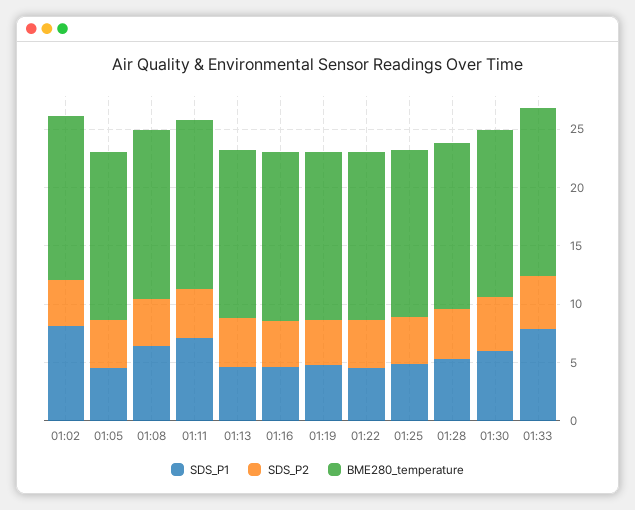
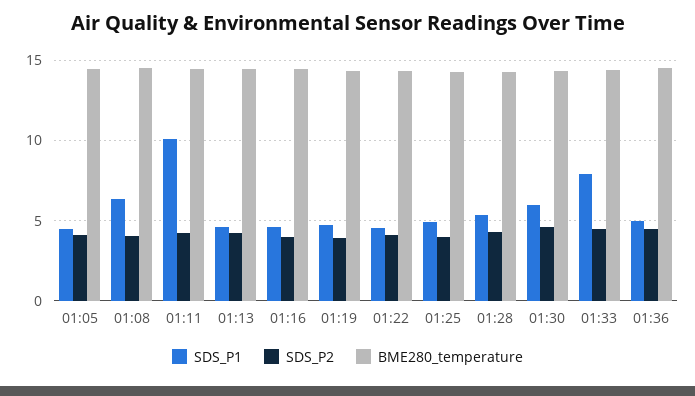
SDS_P1, 01:02: 8 -> none
SDS_P2, 01:02: 4 -> none
BME280_temperature, 01:02: 14 -> none
SDS_P1, 01:11: 7 -> 10
SDS_P1, 01:36: none -> 5
SDS_P2, 01:36: none -> 4.5
BME280_temperature, 01:36: none -> 14.5

